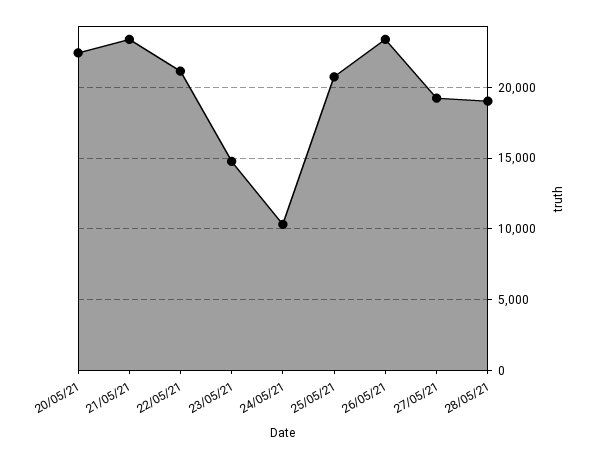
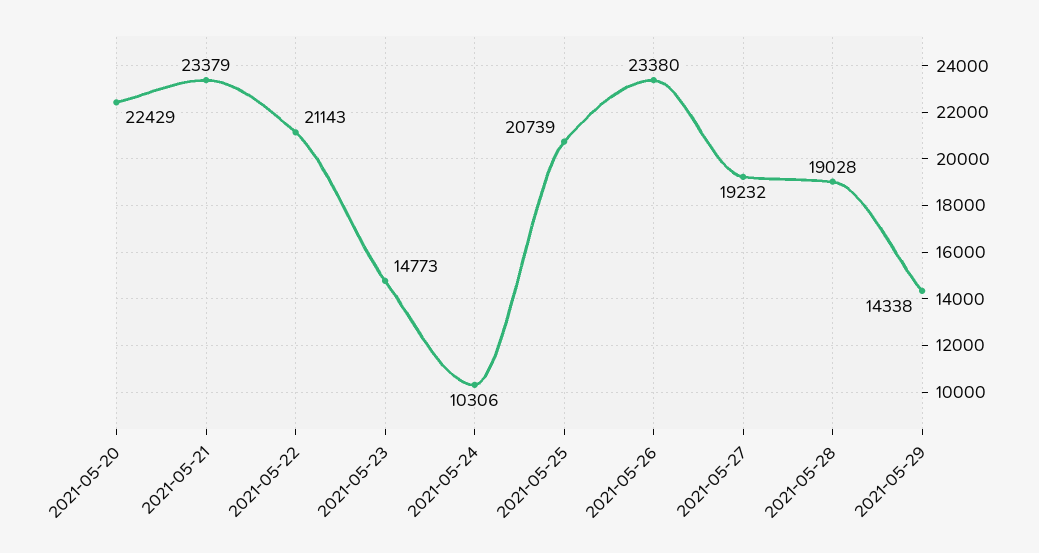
2021-05-29: none -> 14338

